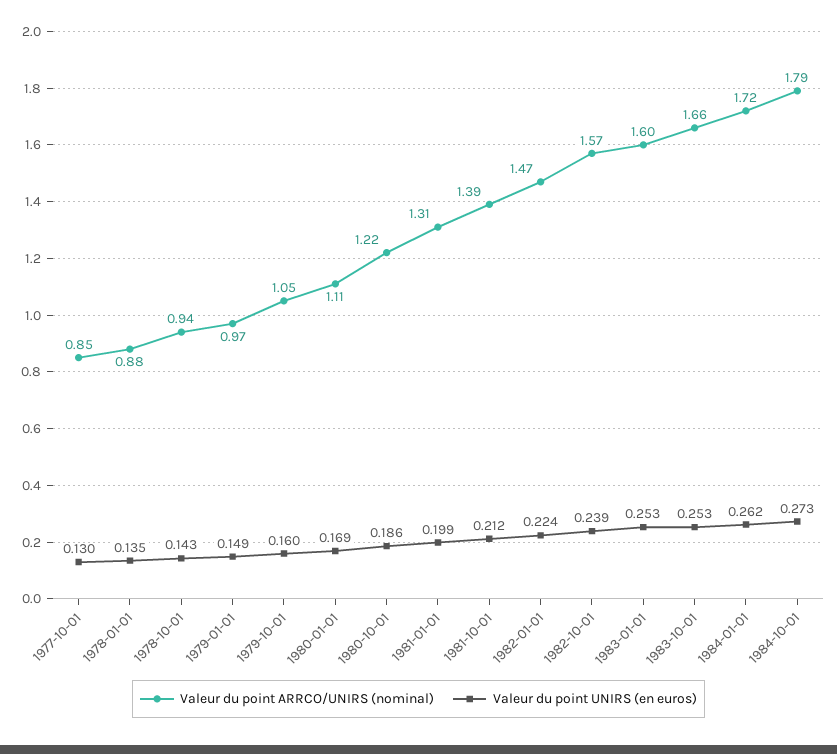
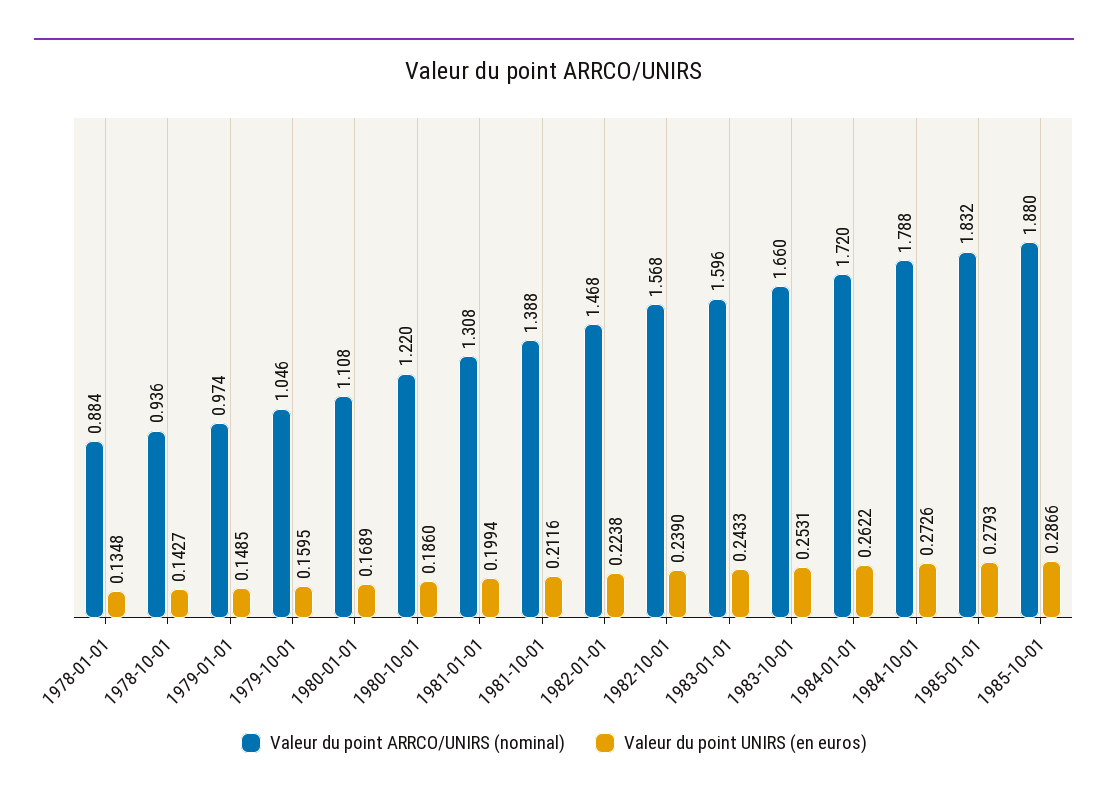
Valeur du point ARRCO/UNIRS (nominal), 1977-10-01: 0.85 -> none
Valeur du point UNIRS (en euros), 1977-10-01: 0.13 -> none
Valeur du point UNIRS (en euros), 1983-01-01: 0.253 -> 0.2433
Valeur du point ARRCO/UNIRS (nominal), 1985-01-01: none -> 1.832
Valeur du point UNIRS (en euros), 1985-01-01: none -> 0.2793
Valeur du point ARRCO/UNIRS (nominal), 1985-10-01: none -> 1.88
Valeur du point UNIRS (en euros), 1985-10-01: none -> 0.2866

